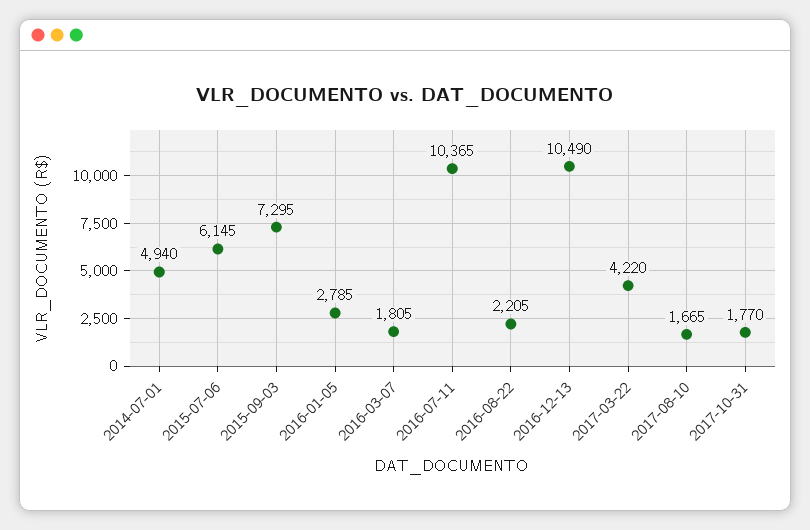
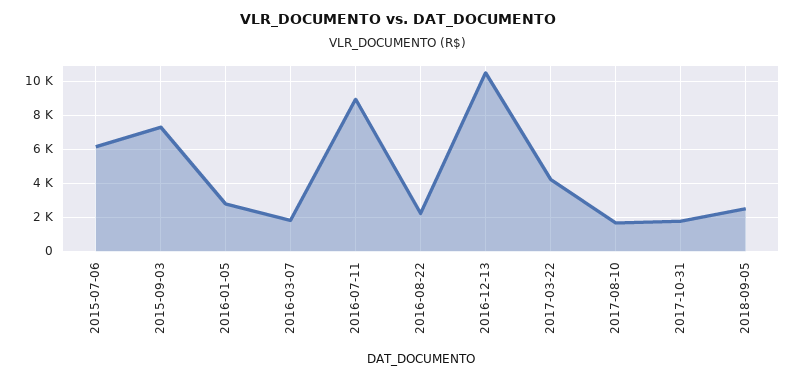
2014-07-01: 4940 -> none
2016-07-11: 10365 -> 9000
2018-09-05: none -> 2500

